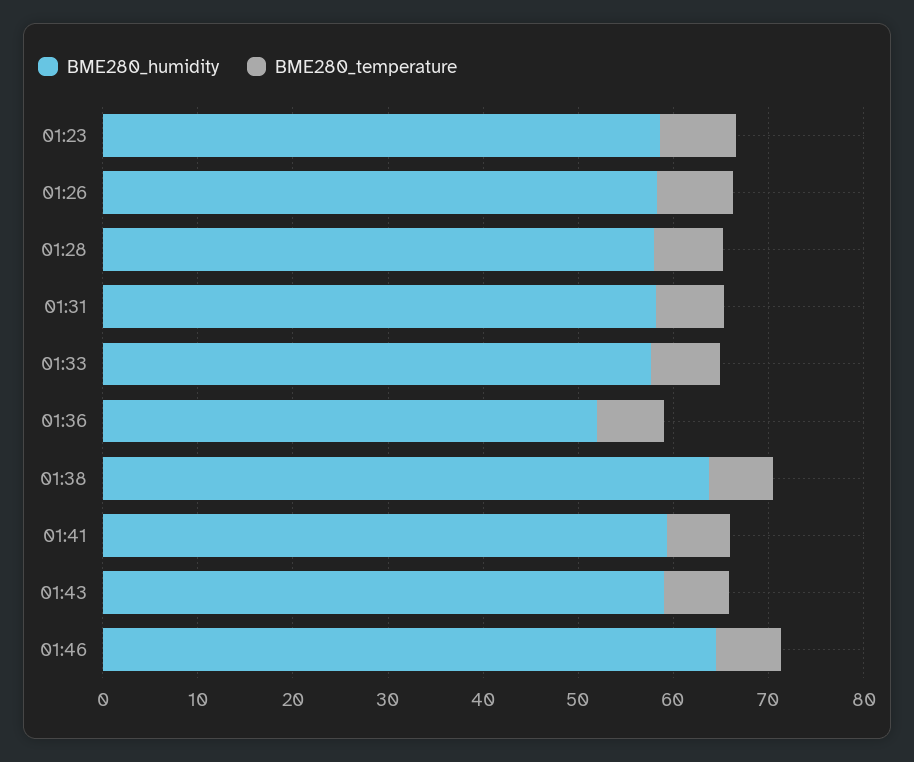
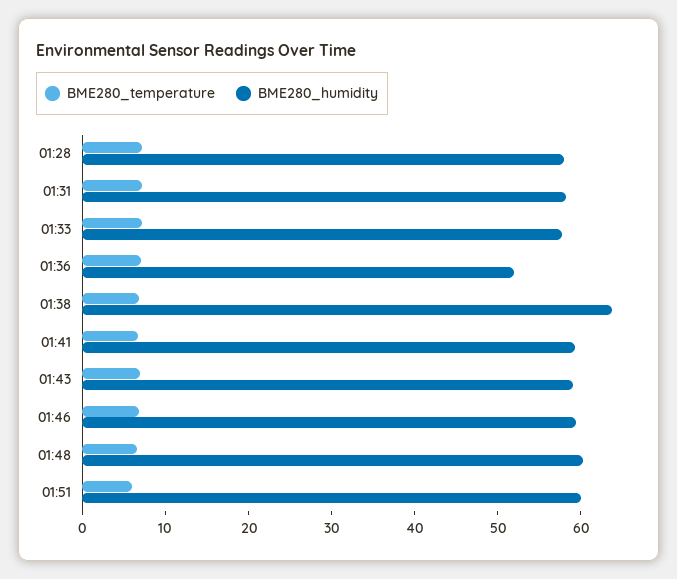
BME280_humidity, 01:23: 58 -> none
BME280_temperature, 01:23: 8 -> none
BME280_humidity, 01:26: 58 -> none
BME280_temperature, 01:26: 8 -> none
BME280_humidity, 01:46: 64 -> 60
BME280_temperature, 01:48: none -> 6
BME280_humidity, 01:48: none -> 60
BME280_temperature, 01:51: none -> 6
BME280_humidity, 01:51: none -> 60

